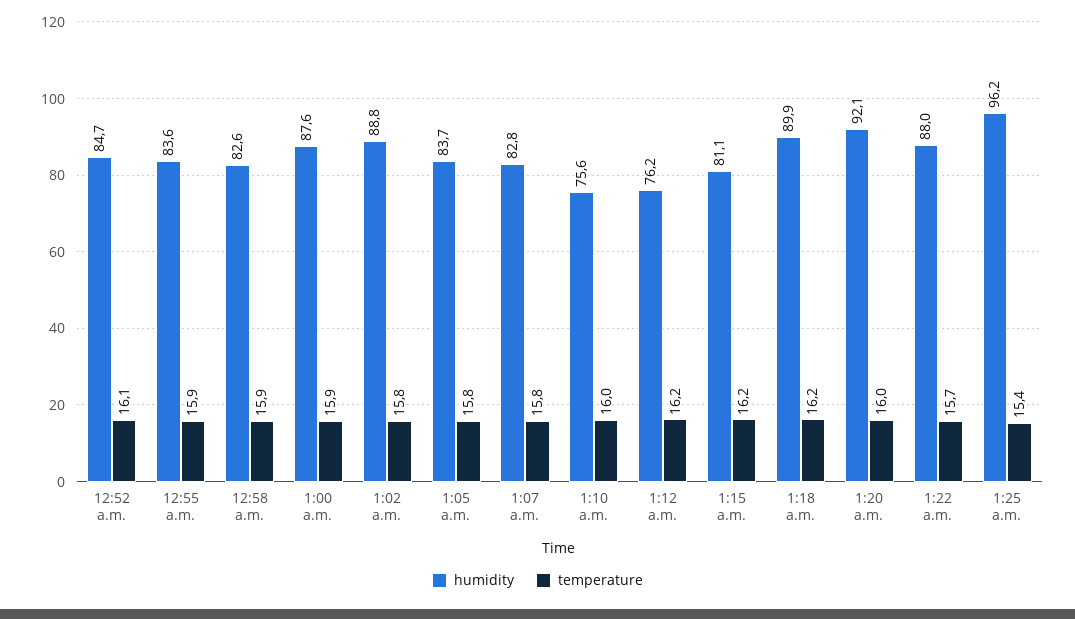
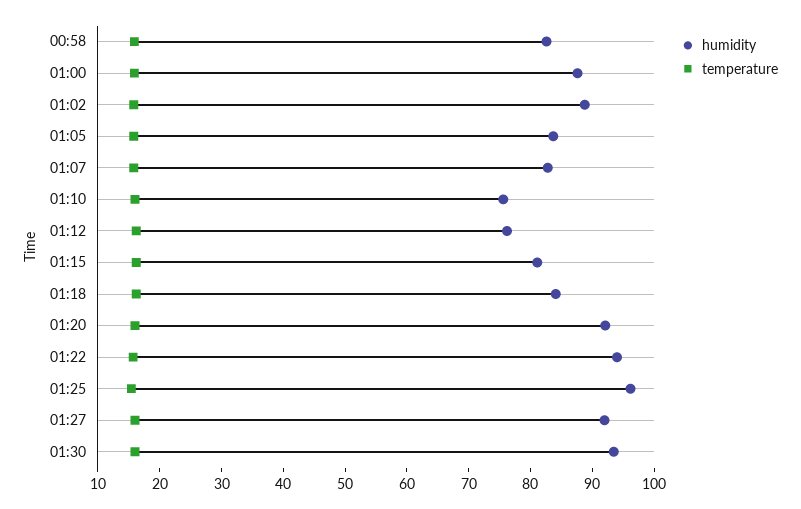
humidity, 12:52 a.m.: 84.7 -> none
temperature, 12:52 a.m.: 16.1 -> none
humidity, 12:55 a.m.: 83.6 -> none
temperature, 12:55 a.m.: 15.9 -> none
humidity, 1:18 a.m.: 89.9 -> 84
humidity, 1:22 a.m.: 88 -> 94
humidity, 01:27: none -> 92
temperature, 01:27: none -> 16
humidity, 01:30: none -> 94
temperature, 01:30: none -> 16

